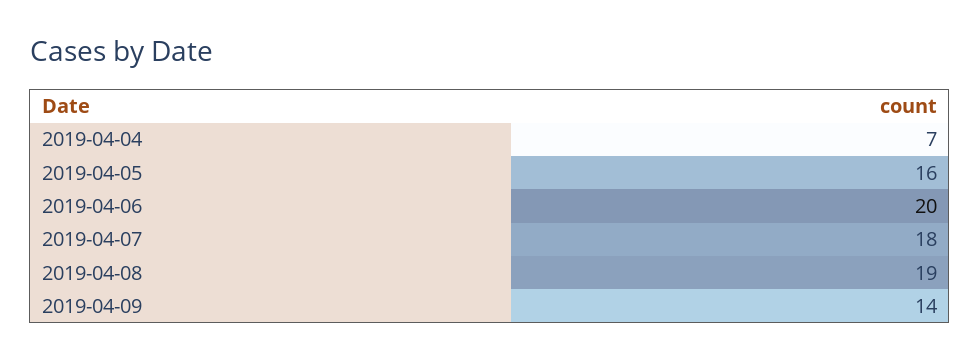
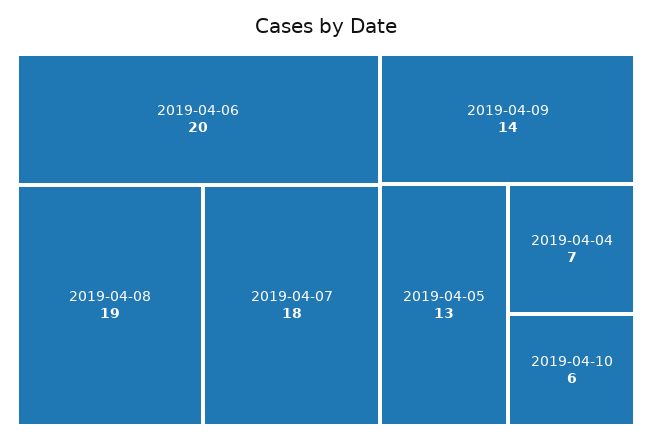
2019-04-05: 16 -> 13
2019-04-10: none -> 6

